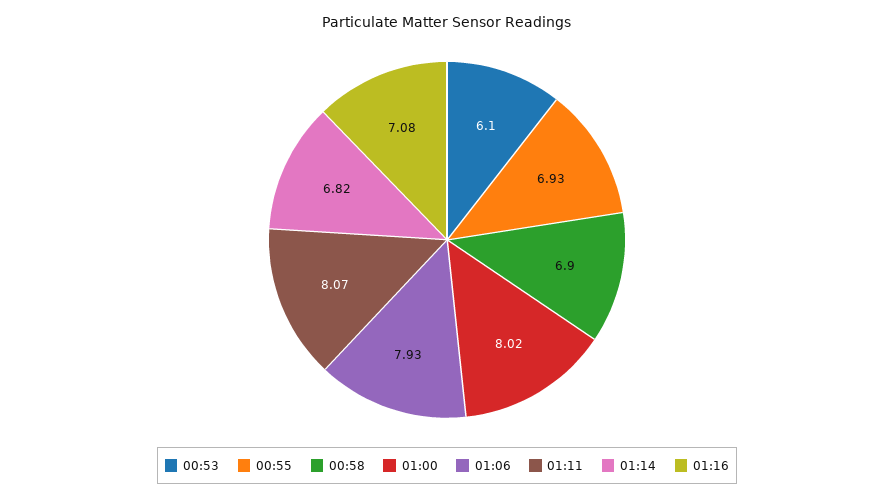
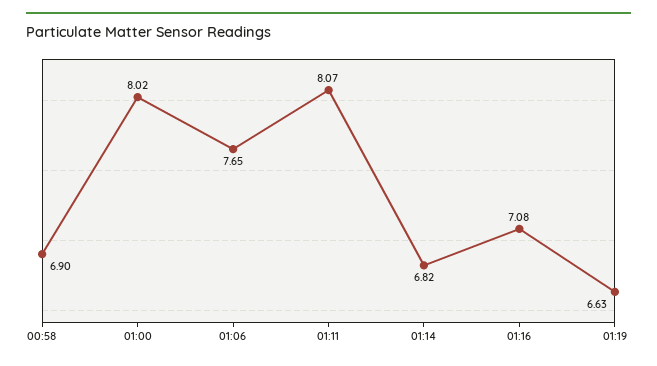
00:53: 6.1 -> none
00:55: 6.93 -> none
01:06: 7.93 -> 7.65
01:19: none -> 6.63

